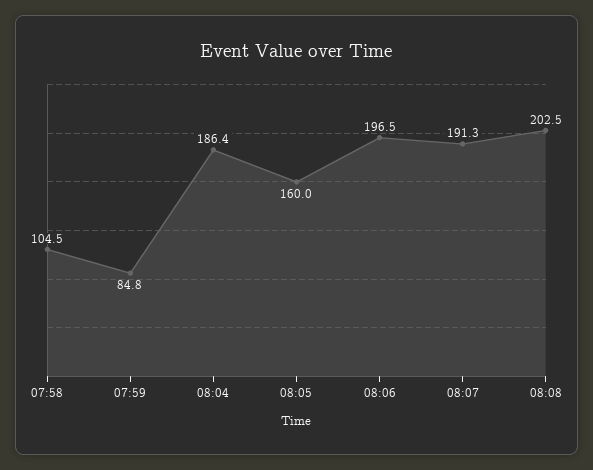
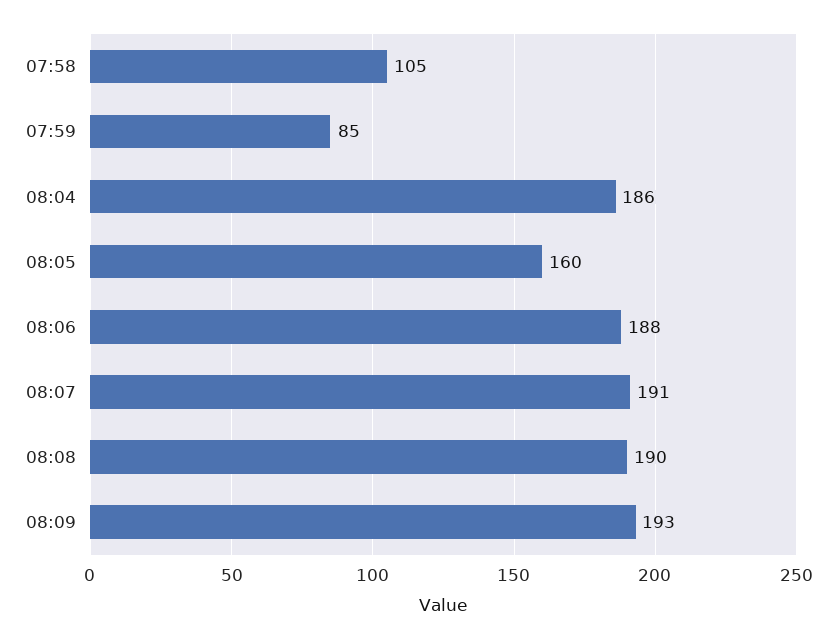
08:06: 196.5 -> 188
08:08: 202.5 -> 190
08:09: none -> 193

